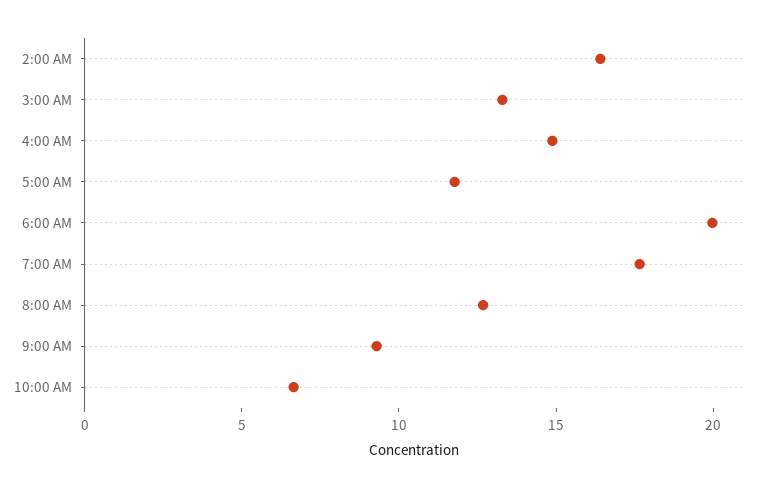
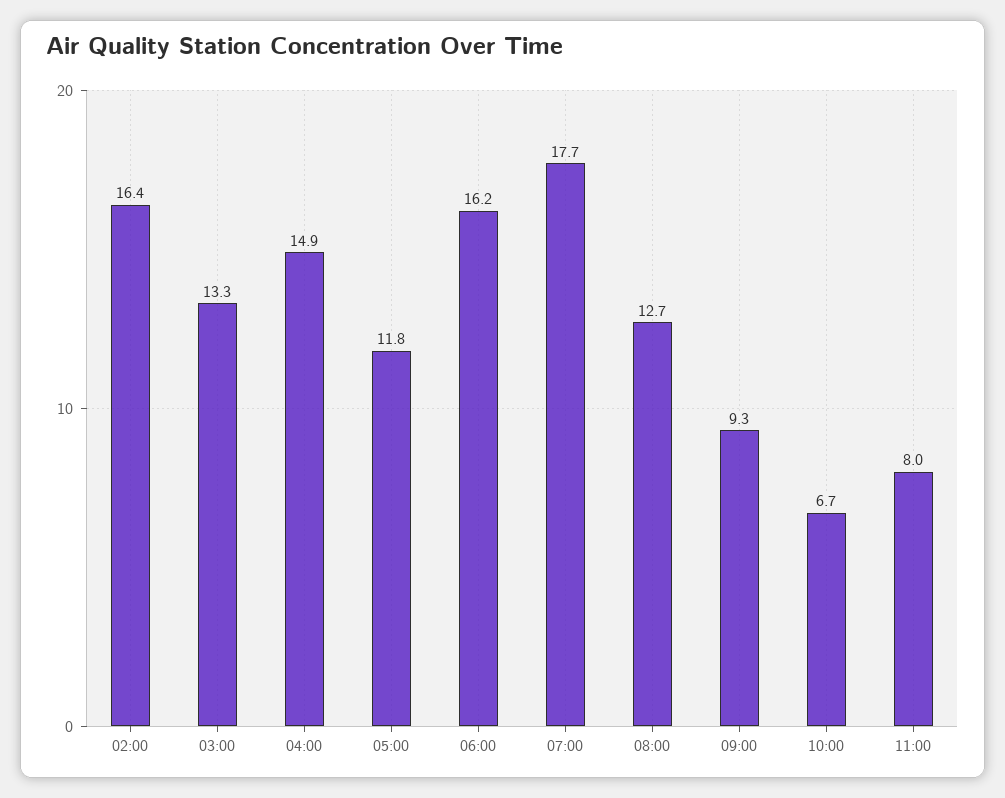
6:00 AM: 20 -> 16.2
11:00: none -> 8

